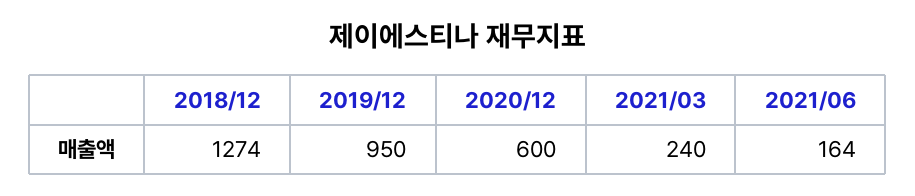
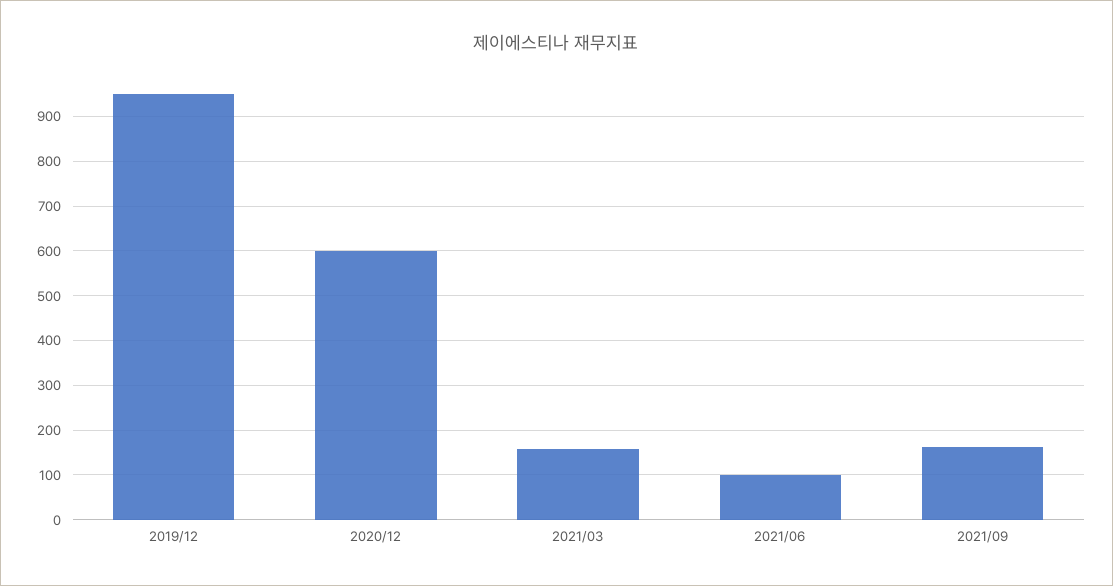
2018/12: 1274 -> none
2021/03: 240 -> 160
2021/06: 164 -> 100
2021/09: none -> 160

